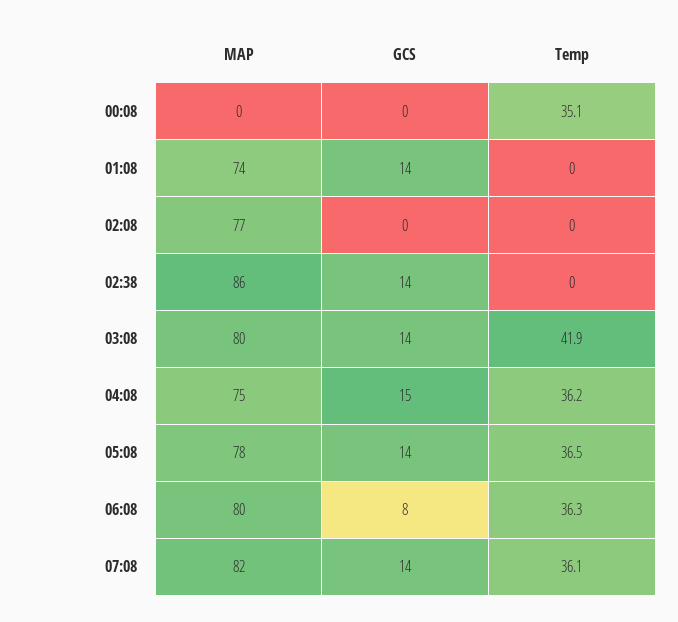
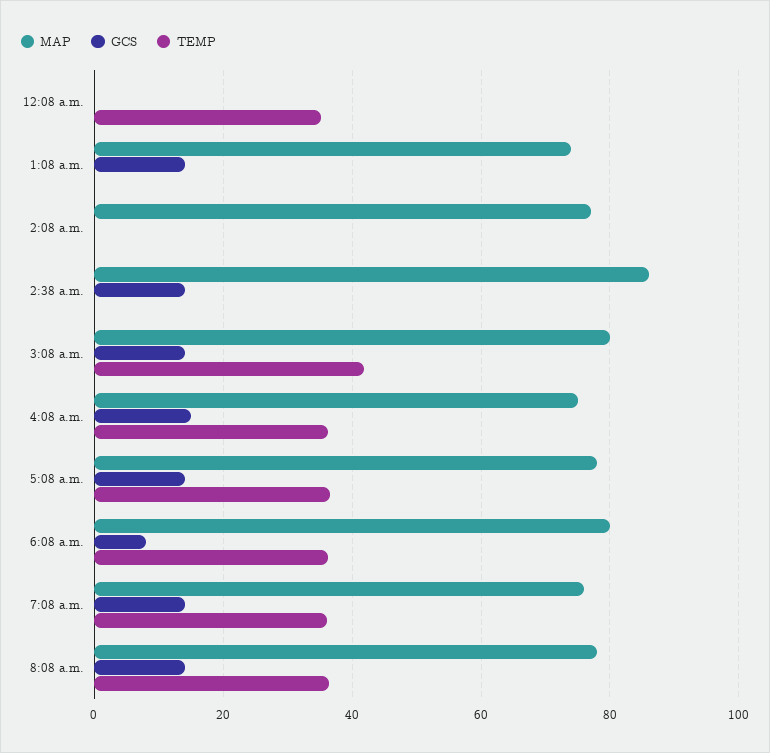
MAP, 07:08: 82 -> 76
MAP, 8:08 a.m.: none -> 78
GCS, 8:08 a.m.: none -> 14
Temp, 8:08 a.m.: none -> 36

